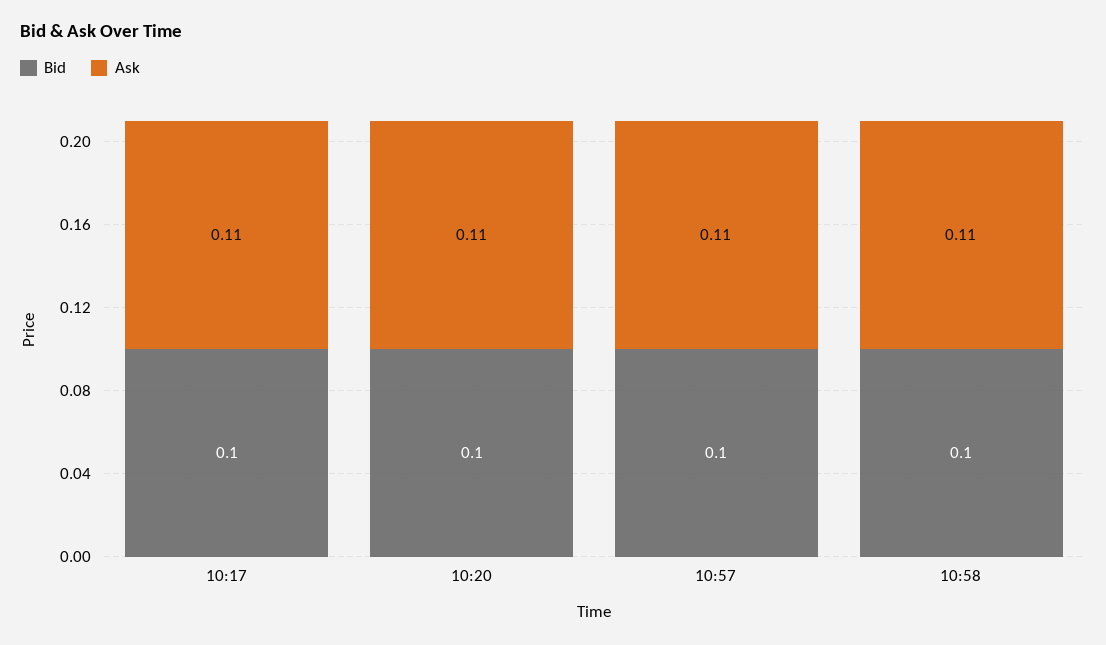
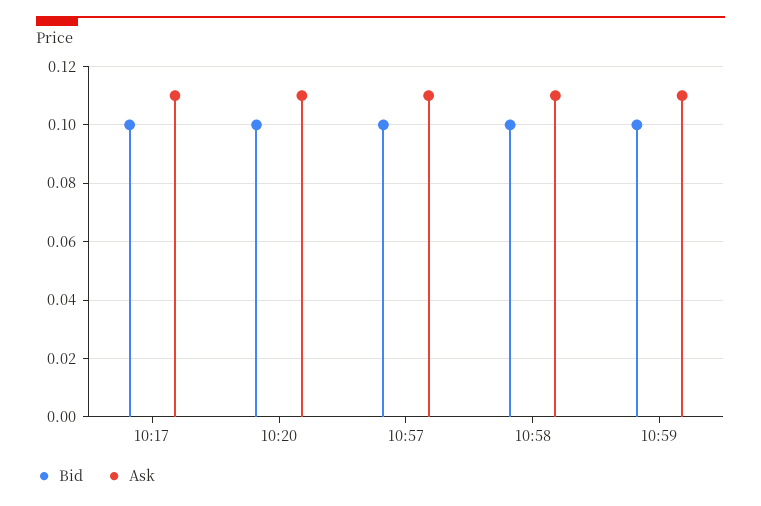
Bid, 10:59: none -> 0.1
Ask, 10:59: none -> 0.11

